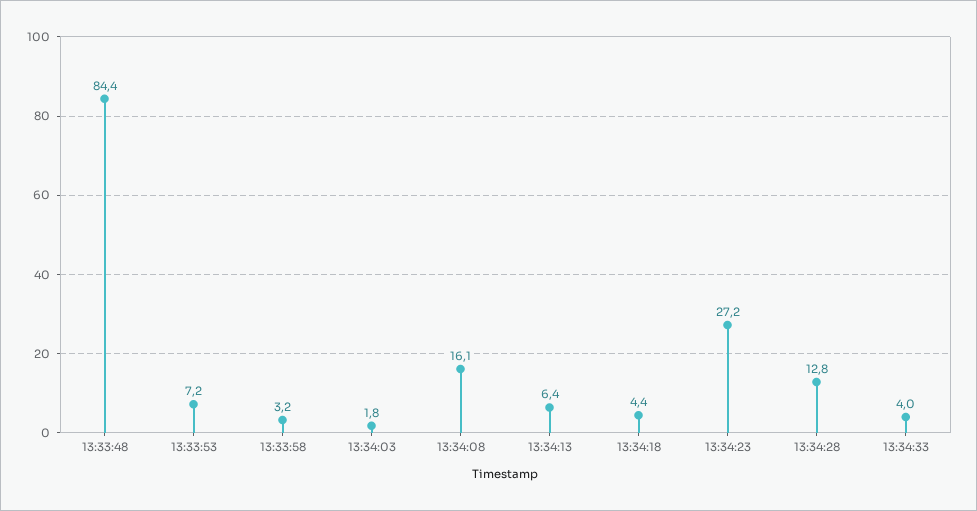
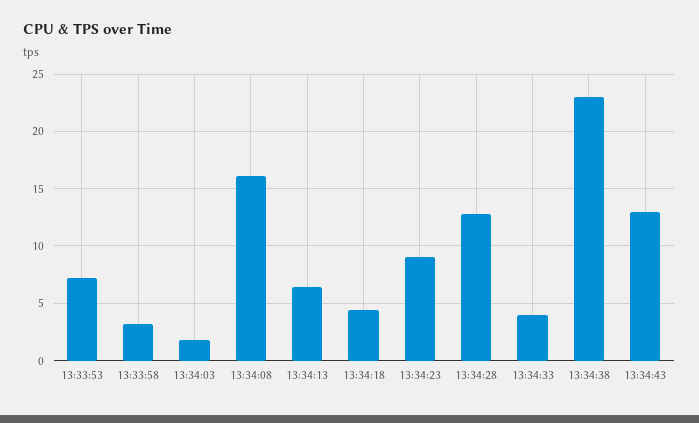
13:33:48: 84.4 -> none
13:34:23: 27.2 -> 9
13:34:38: none -> 23
13:34:43: none -> 13

